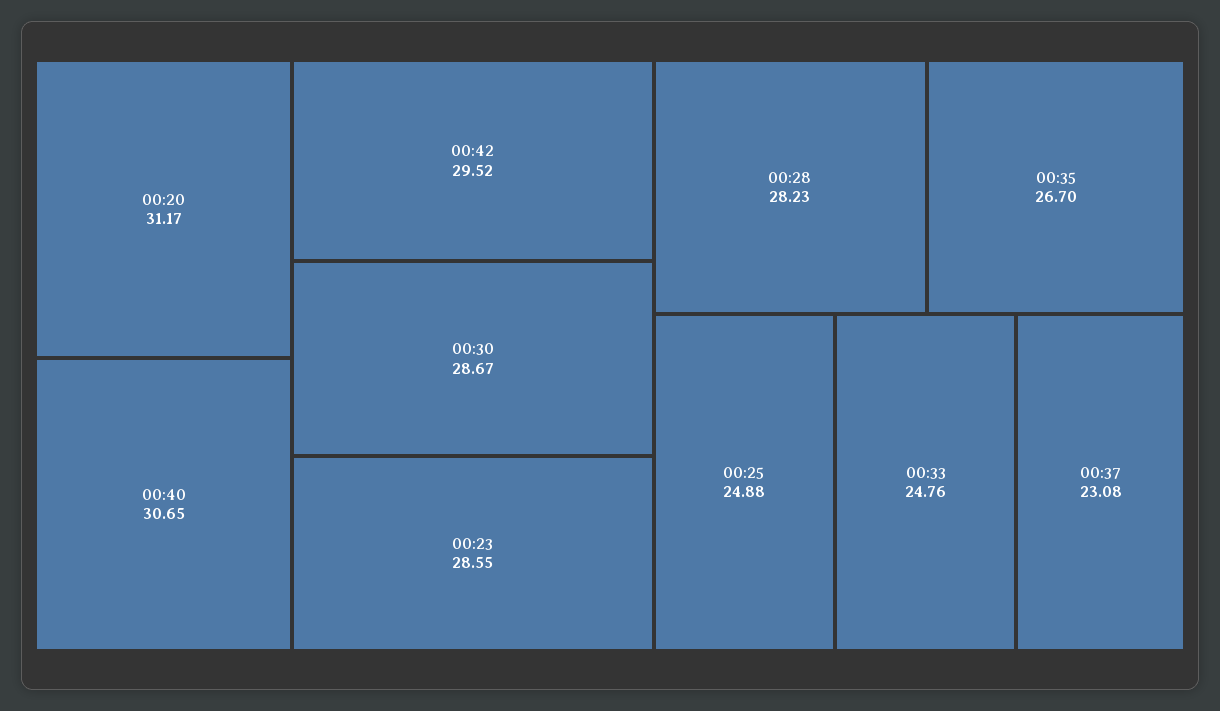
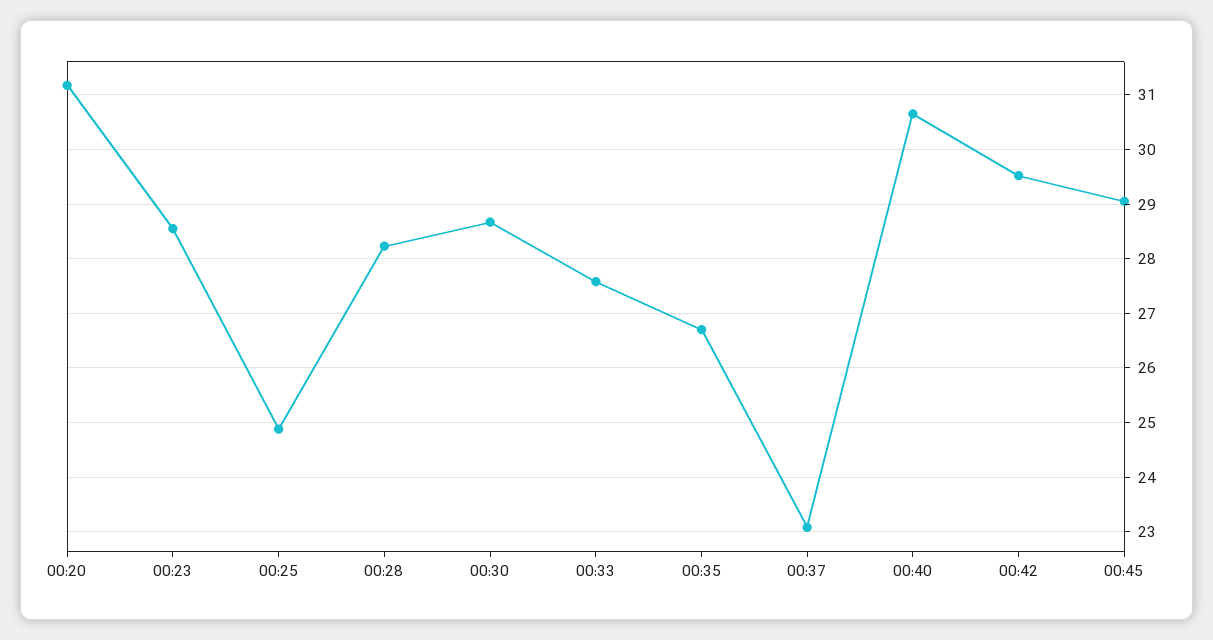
00:33: 24.76 -> 27.6
00:45: none -> 29

